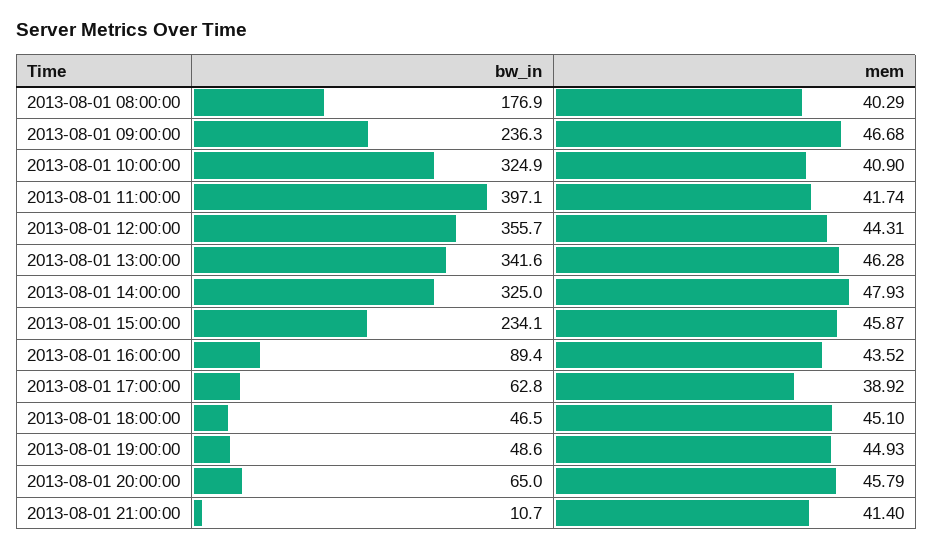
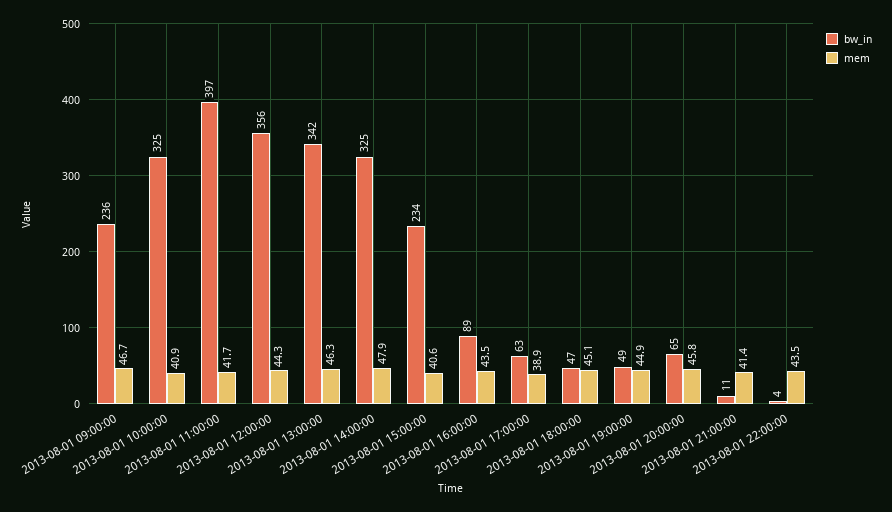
bw_in, 2013-08-01 08:00:00: 176.9 -> none
mem, 2013-08-01 08:00:00: 40.29 -> none
mem, 2013-08-01 15:00:00: 45.87 -> 40.6
bw_in, 2013-08-01 22:00:00: none -> 4
mem, 2013-08-01 22:00:00: none -> 43.5

